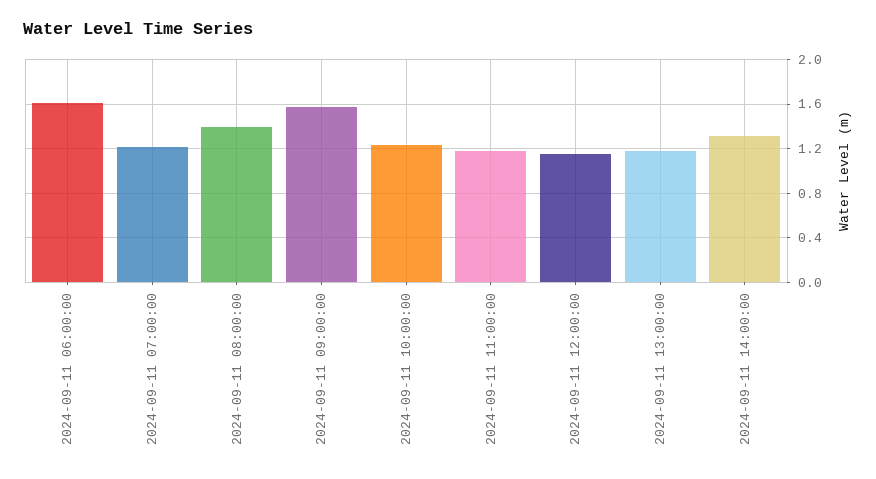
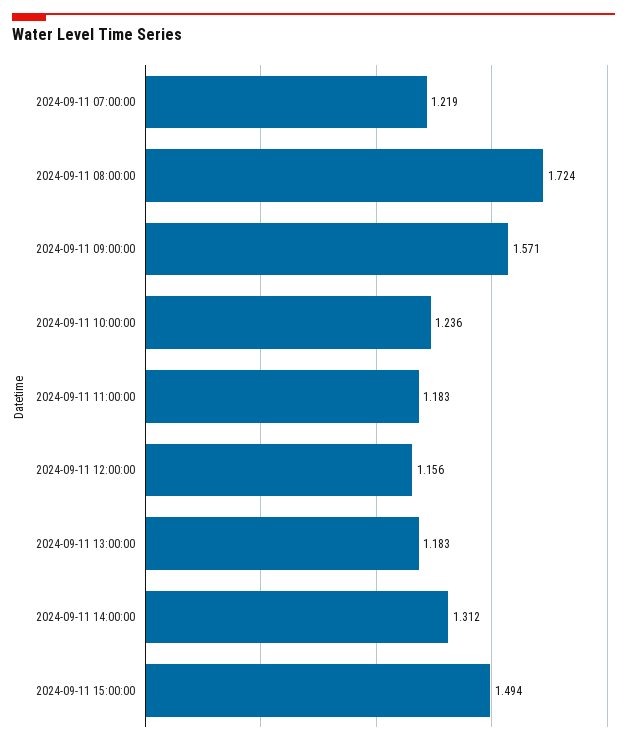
2024-09-11 06:00:00: 1.6 -> none
2024-09-11 08:00:00: 1.4 -> 1.724
2024-09-11 15:00:00: none -> 1.494

